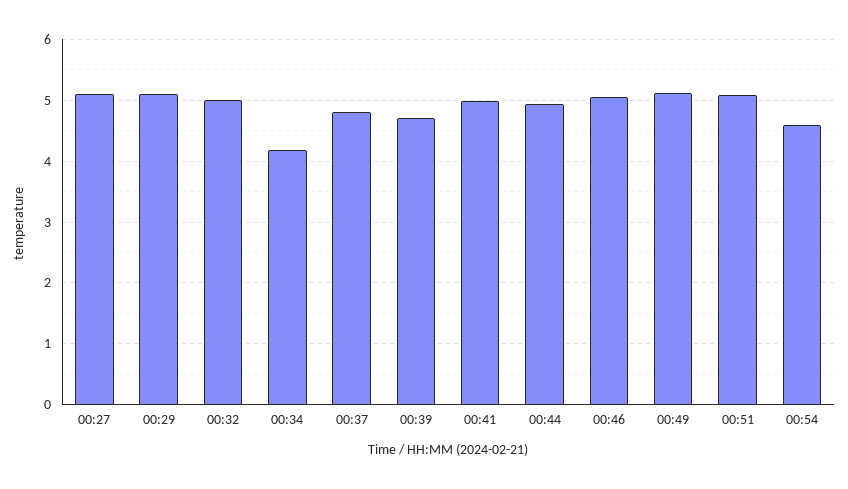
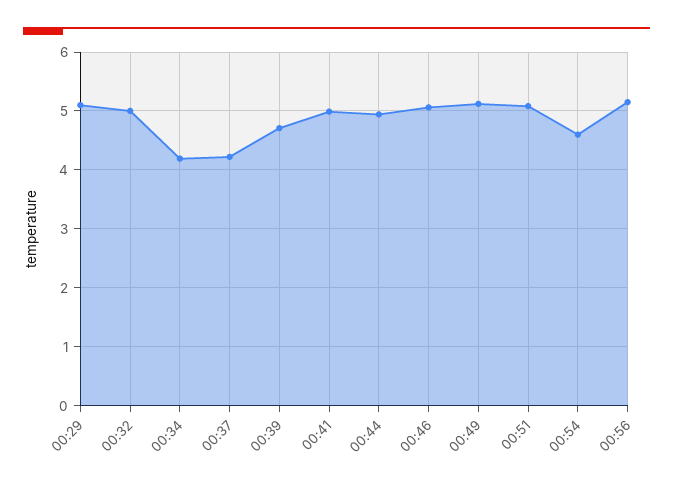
00:27: 5.1 -> none
00:37: 4.8 -> 4.2
00:56: none -> 5.2

